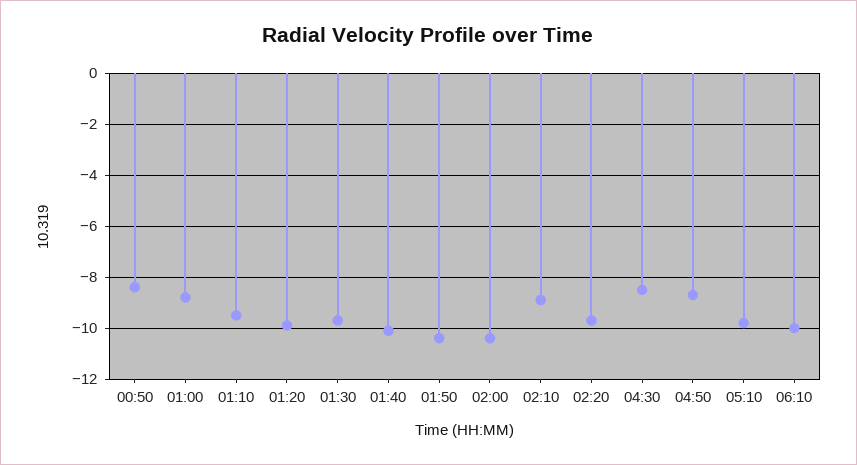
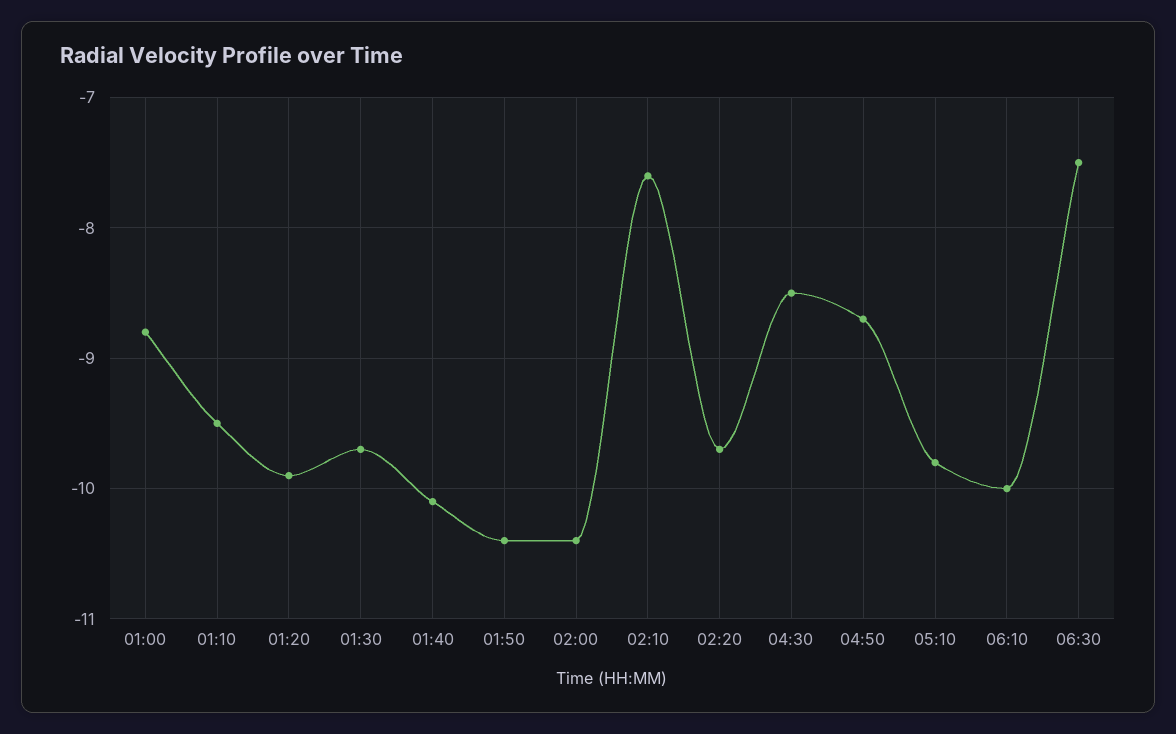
00:50: -8.5 -> none
02:10: -9 -> -7.6
06:30: none -> -7.5

